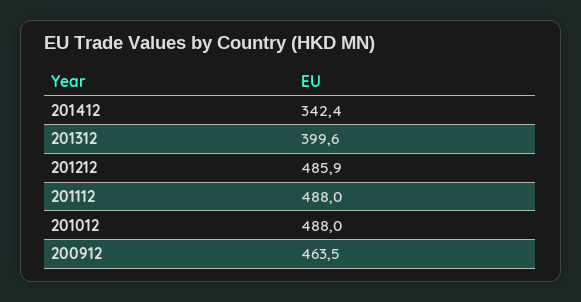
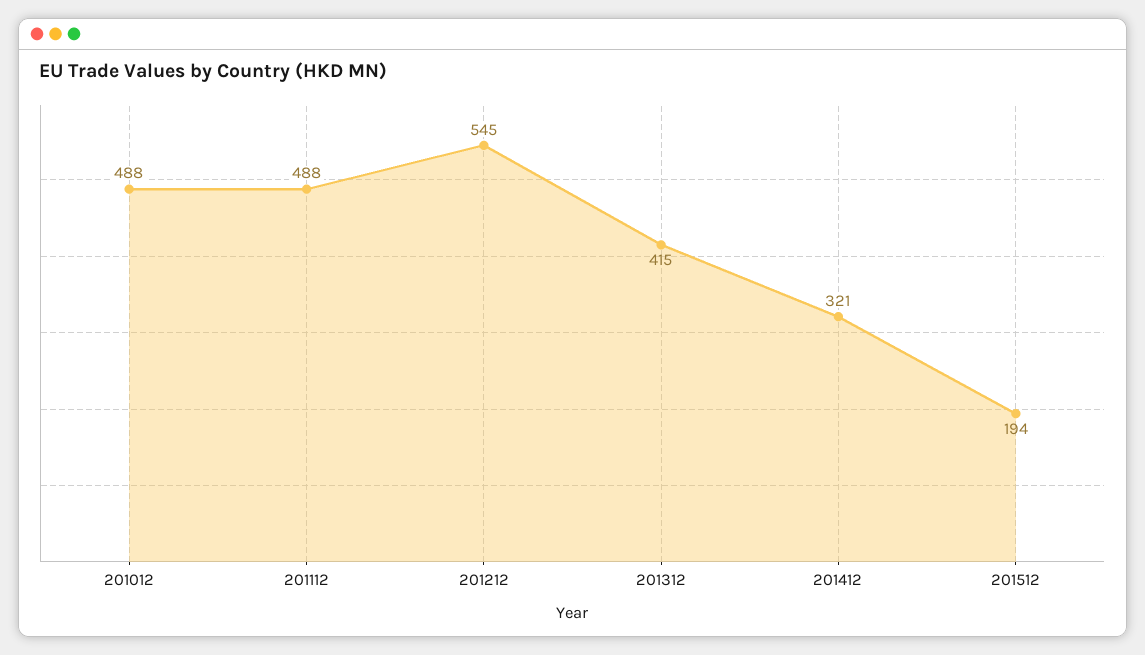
201412: 342.4 -> 321
201312: 399.6 -> 415
201212: 485.9 -> 545
200912: 463.5 -> none
201512: none -> 194

